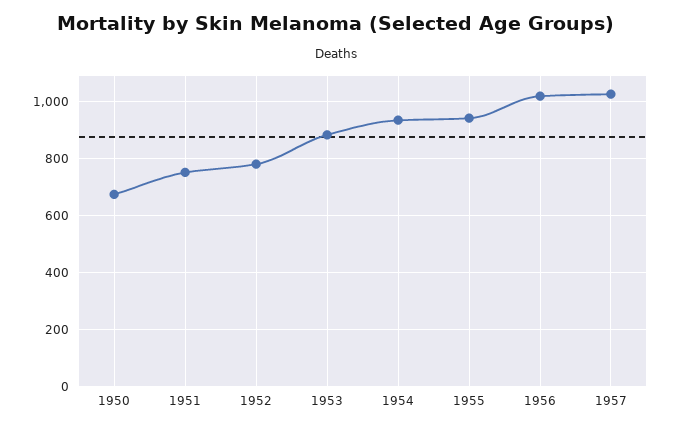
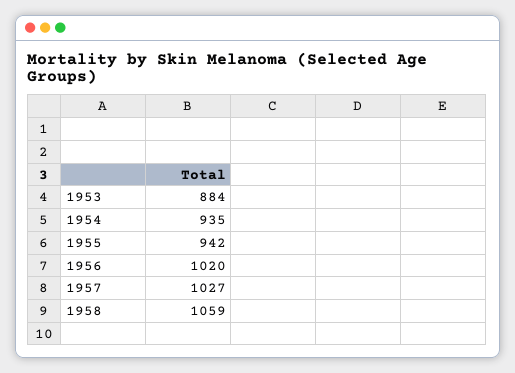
1950: 675 -> none
1951: 750 -> none
1952: 775 -> none
1958: none -> 1059

